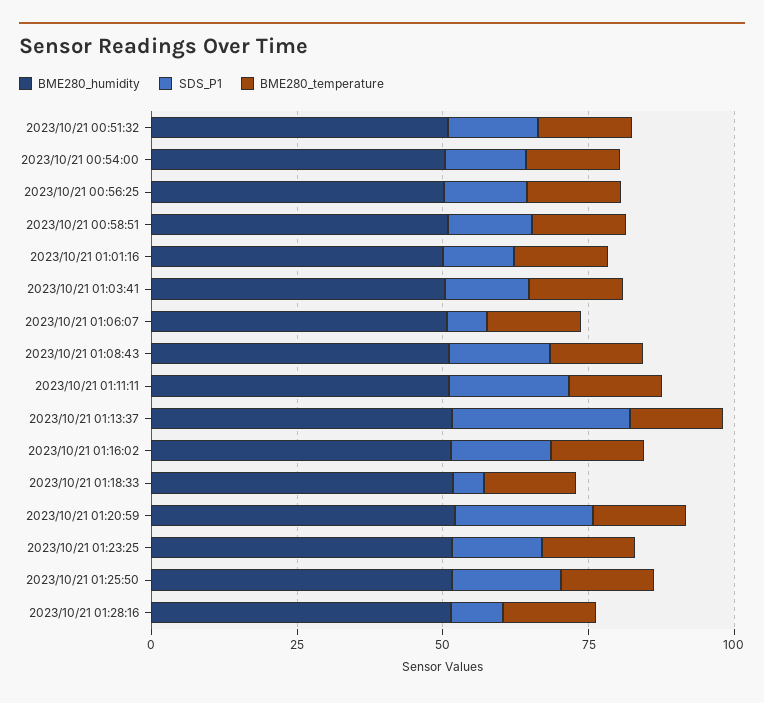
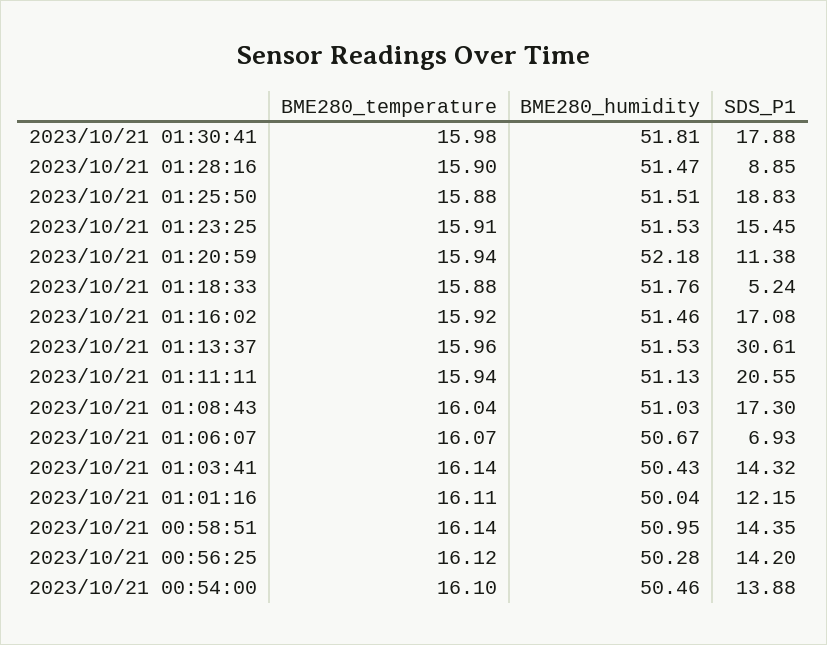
BME280_humidity, 2023/10/21 00:51:32: 50 -> none
SDS_P1, 2023/10/21 00:51:32: 15 -> none
BME280_temperature, 2023/10/21 00:51:32: 15 -> none
SDS_P1, 2023/10/21 01:20:59: 25 -> 11.38
BME280_temperature, 2023/10/21 01:30:41: none -> 15.98
BME280_humidity, 2023/10/21 01:30:41: none -> 51.81
SDS_P1, 2023/10/21 01:30:41: none -> 17.88

